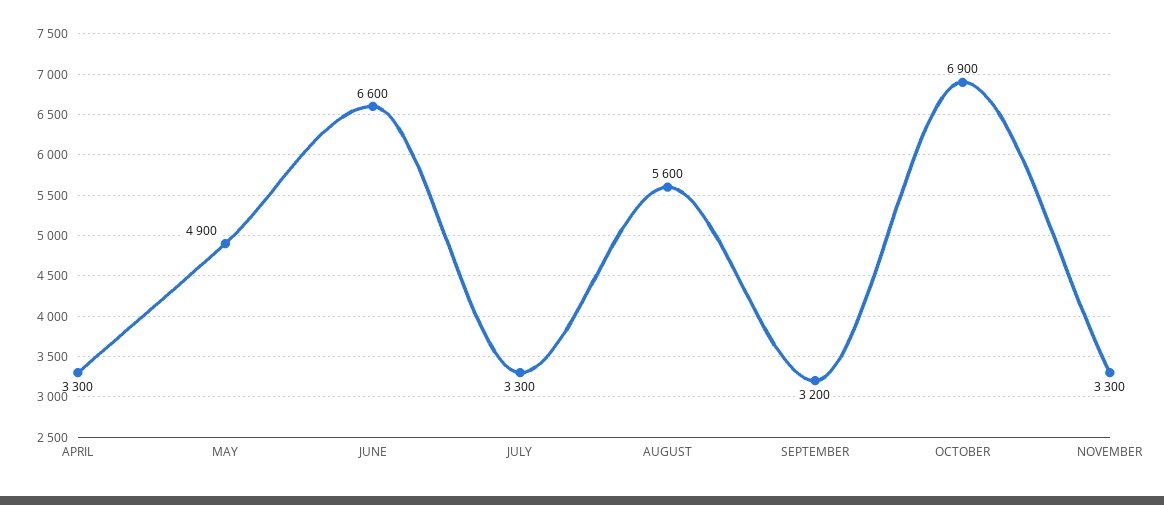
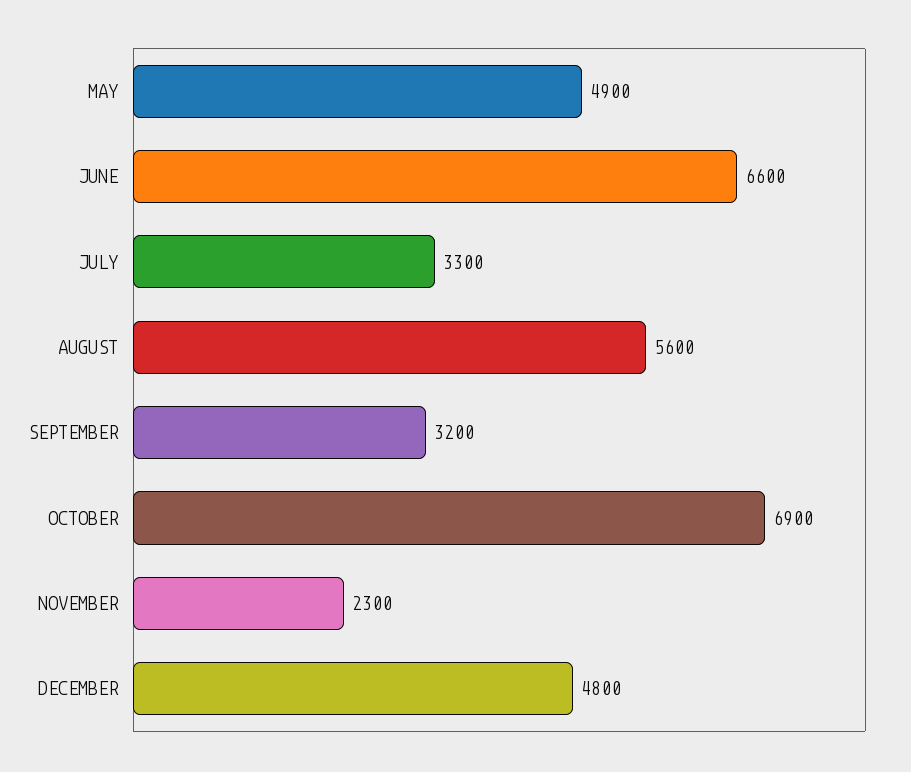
APRIL: 3300 -> none
NOVEMBER: 3300 -> 2300
DECEMBER: none -> 4800

